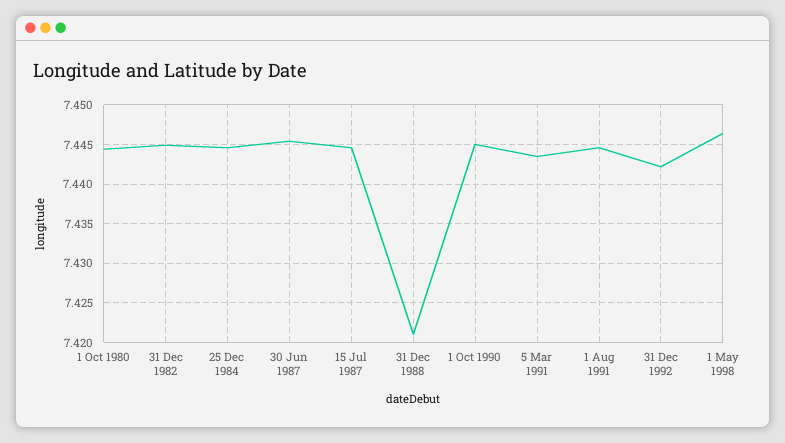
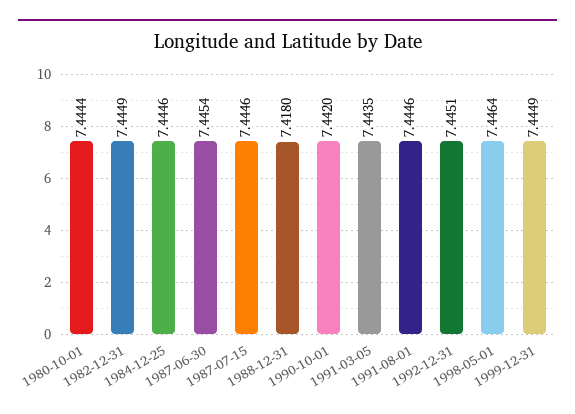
31 Dec 1988: 7.421 -> 7.418
1 Oct 1990: 7.445 -> 7.442
31 Dec 1992: 7.442 -> 7.4451
1999-12-31: none -> 7.4449

